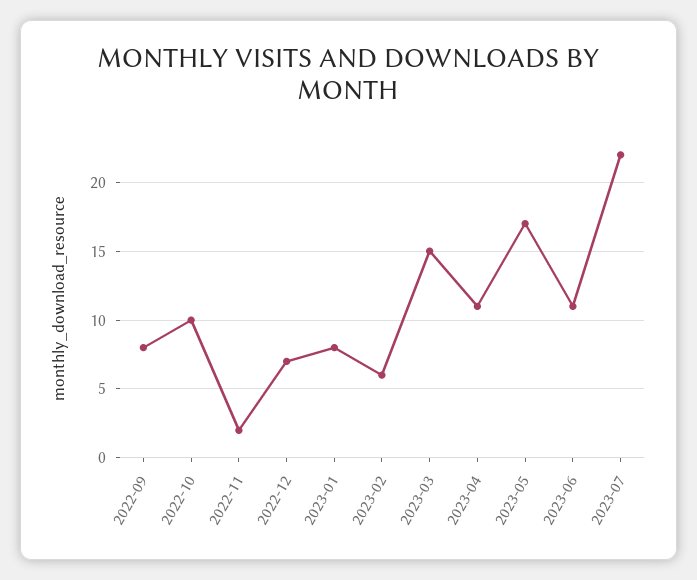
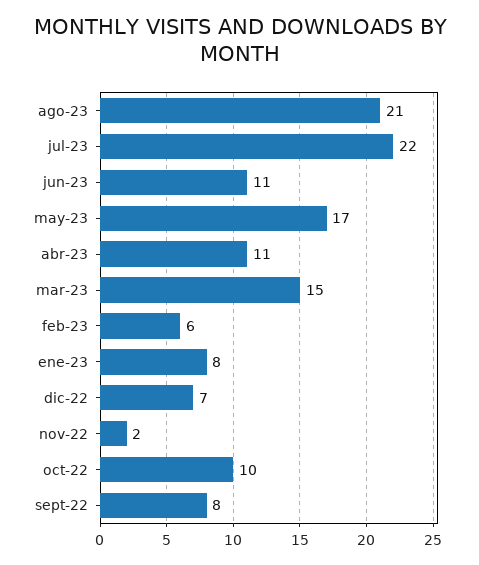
ago-23: none -> 21

